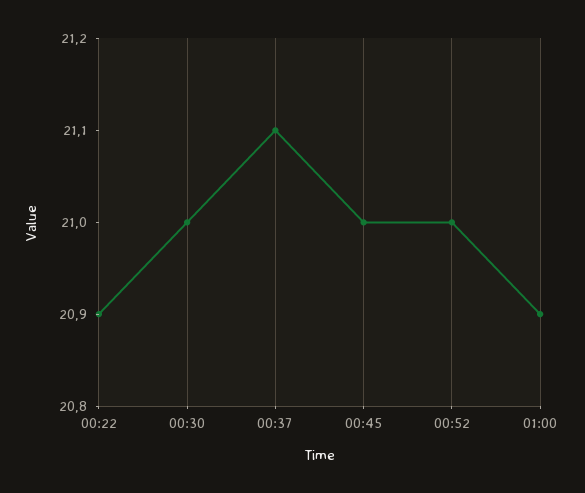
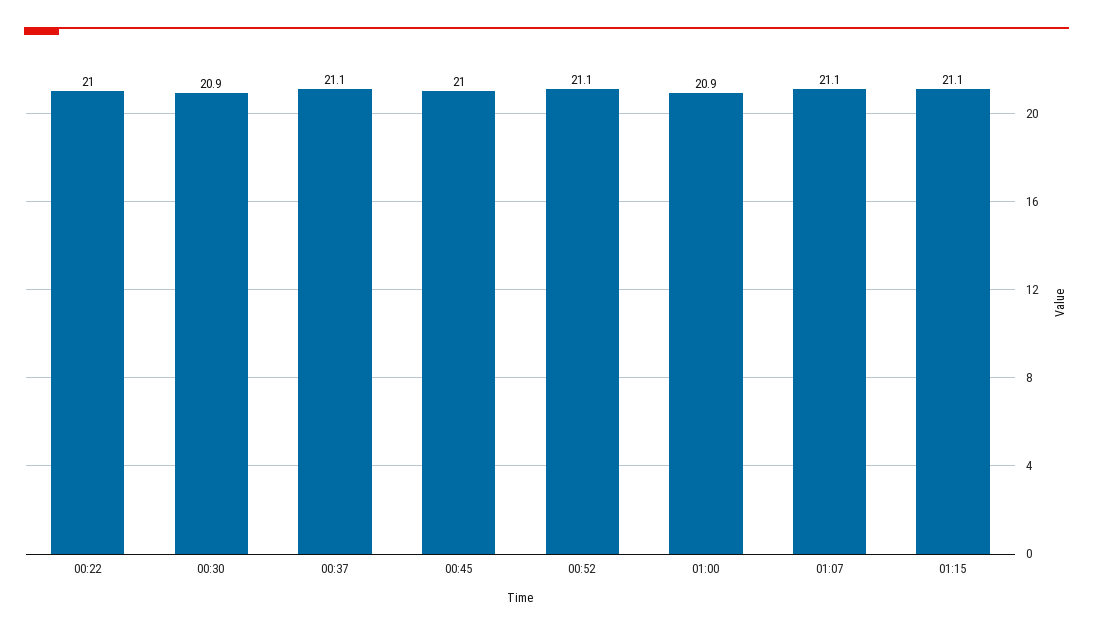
00:22: 20.9 -> 21
00:30: 21 -> 20.9
00:52: 21 -> 21.1
01:07: none -> 21.1
01:15: none -> 21.1

